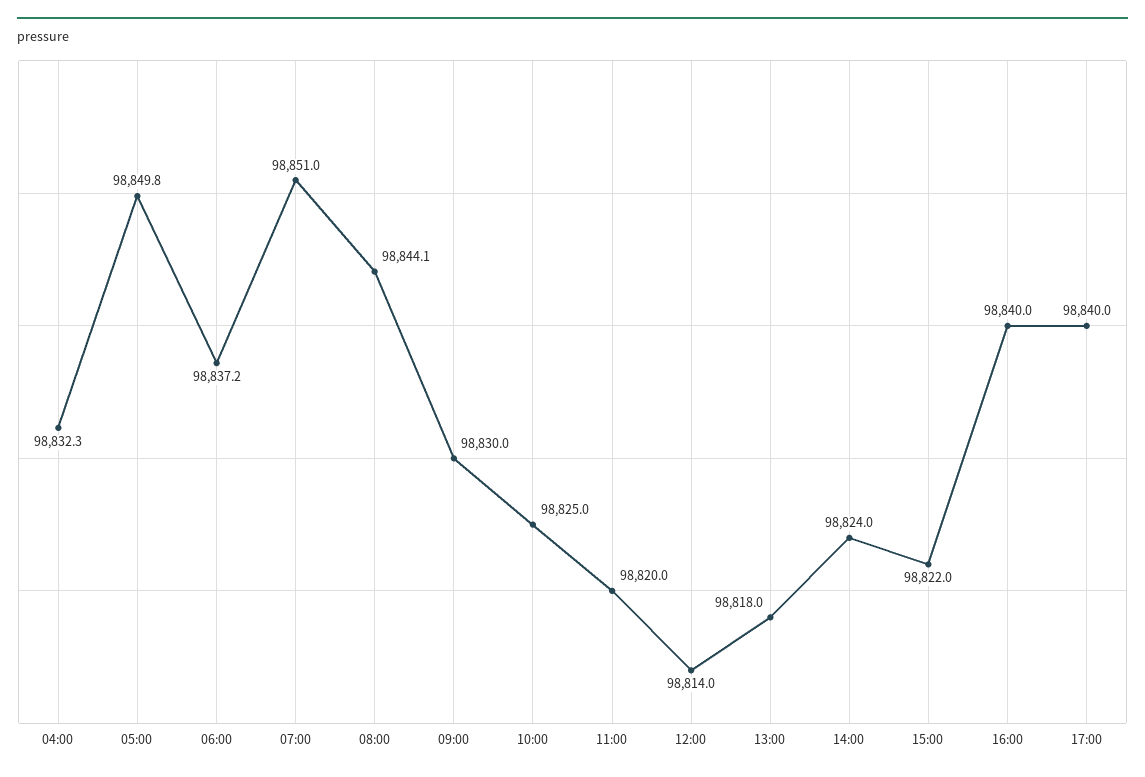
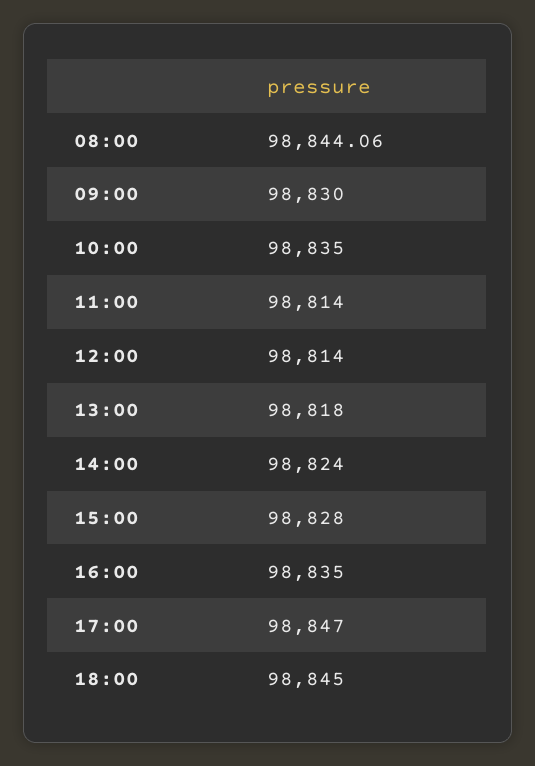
04:00: 98832.3 -> none
05:00: 98849.8 -> none
06:00: 98837.2 -> none
07:00: 98851 -> none
10:00: 98825 -> 98835
11:00: 98820 -> 98814
15:00: 98822 -> 98828
16:00: 98840 -> 98835
17:00: 98840 -> 98847
18:00: none -> 98845

